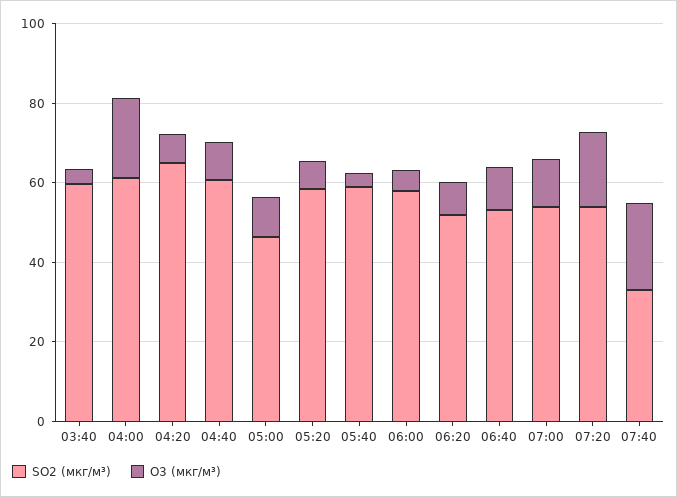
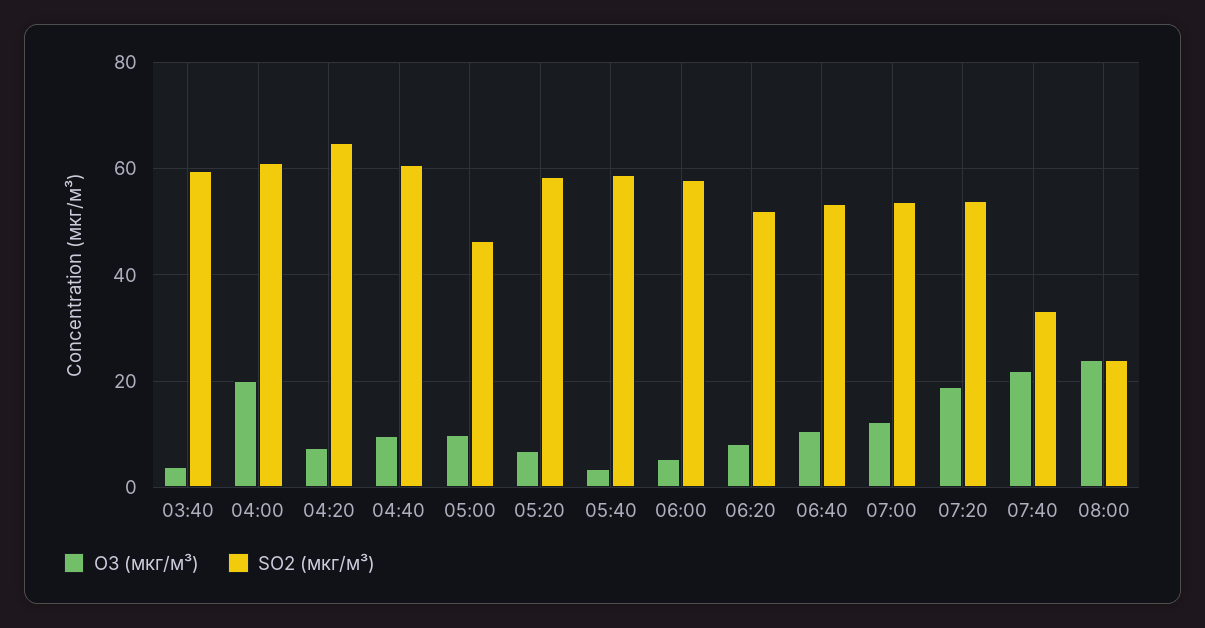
O3 (мкг/м³), 08:00: none -> 24
SO2 (мкг/м³), 08:00: none -> 24

